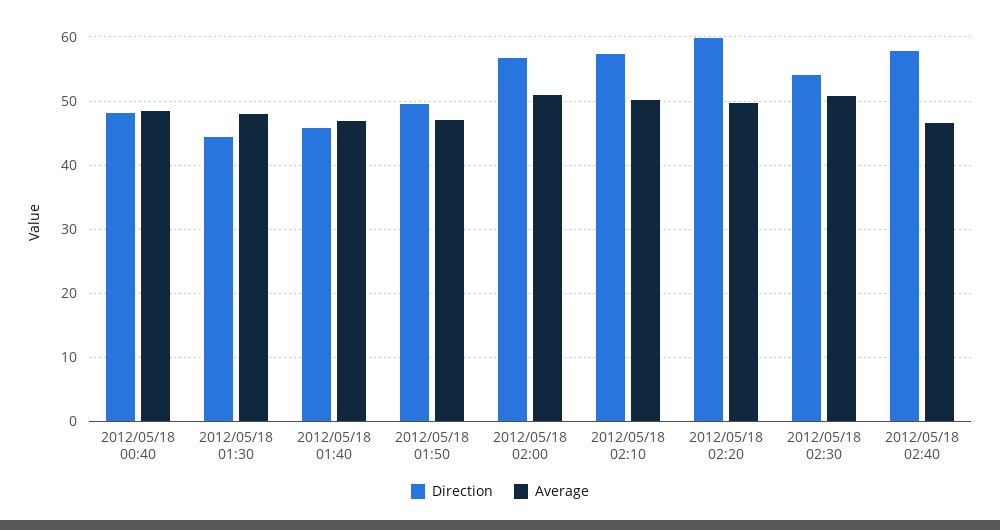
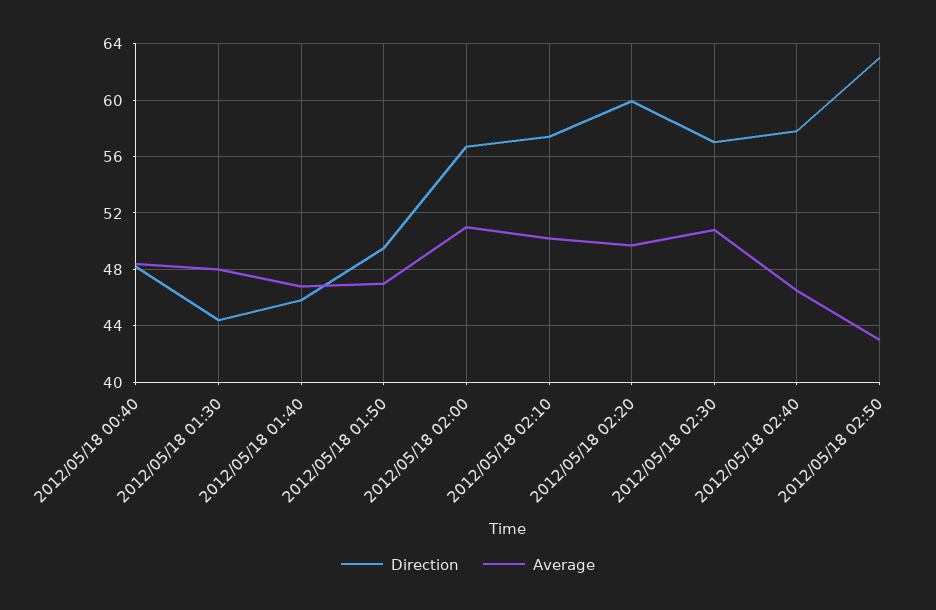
Direction, 2012/05/18 02:30: 54 -> 57
Direction, 2012/05/18 02:50: none -> 63
Average, 2012/05/18 02:50: none -> 43

